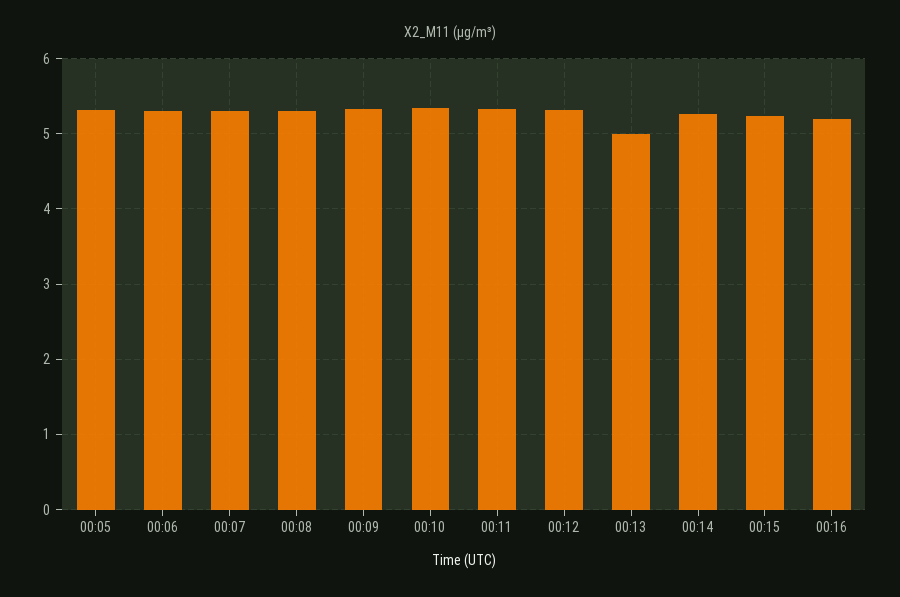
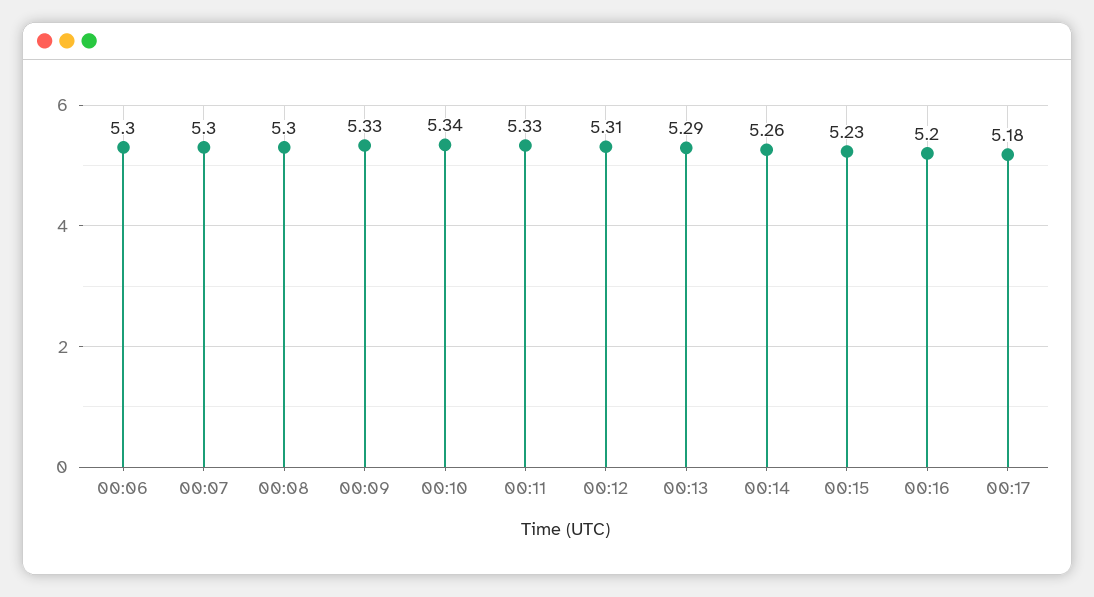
00:05: 5.3 -> none
00:13: 5 -> 5.29
00:17: none -> 5.18

